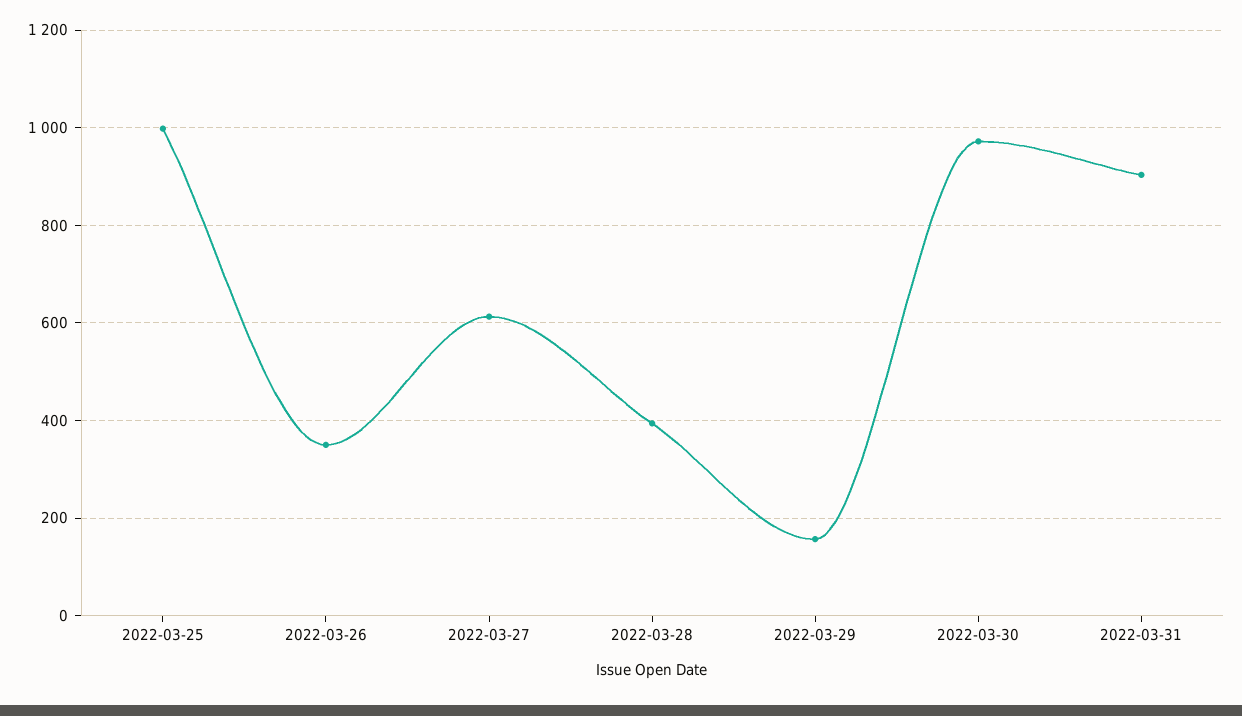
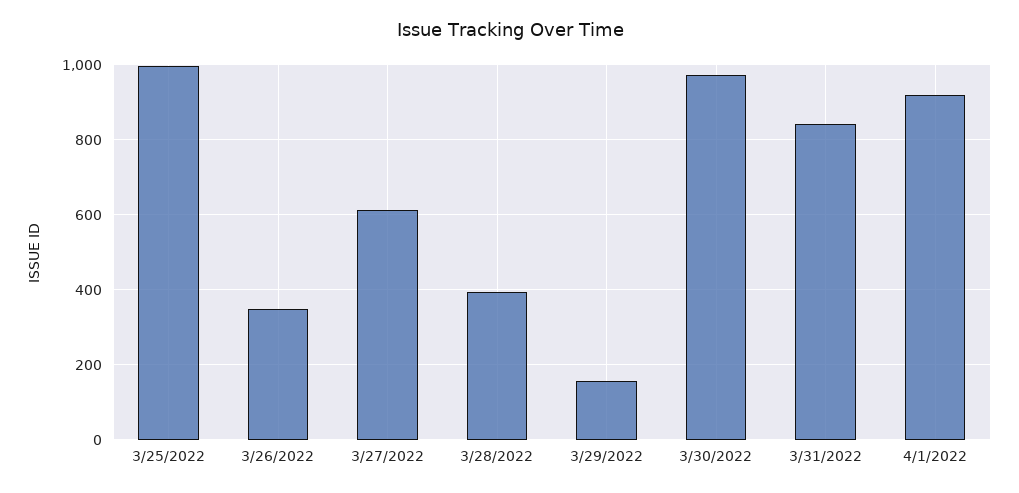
2022-03-31: 900 -> 840
4/1/2022: none -> 920

